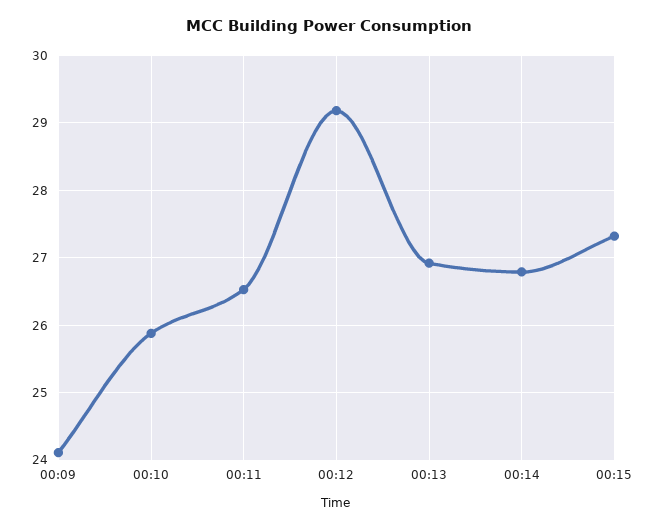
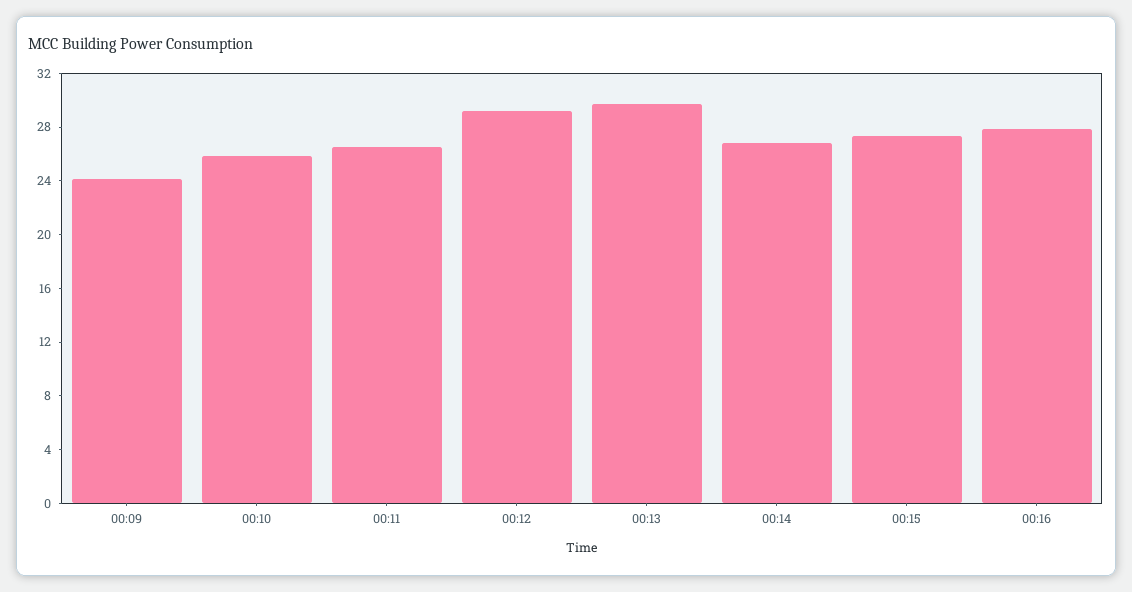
00:13: 26.9 -> 30
00:16: none -> 28

